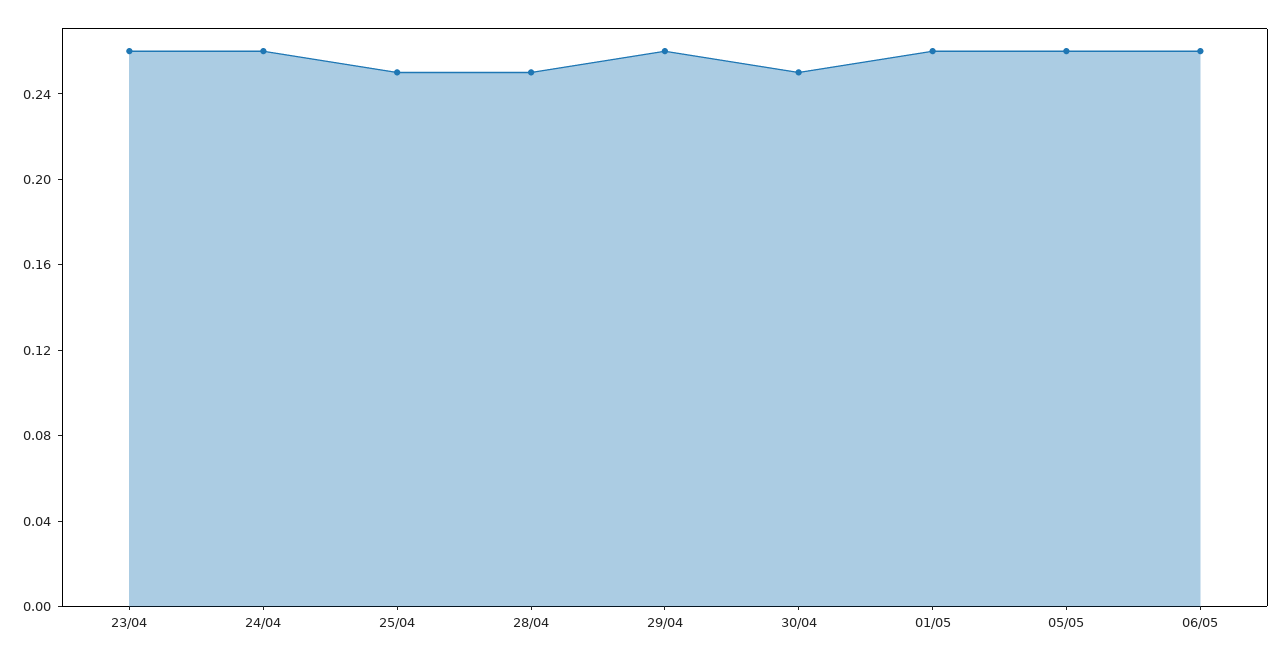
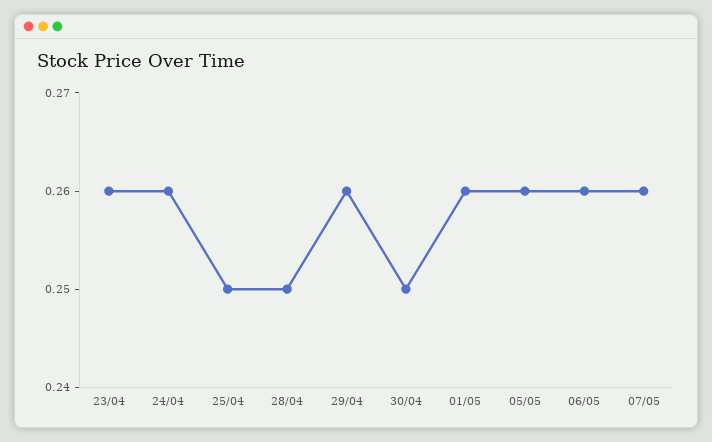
07/05: none -> 0.26

